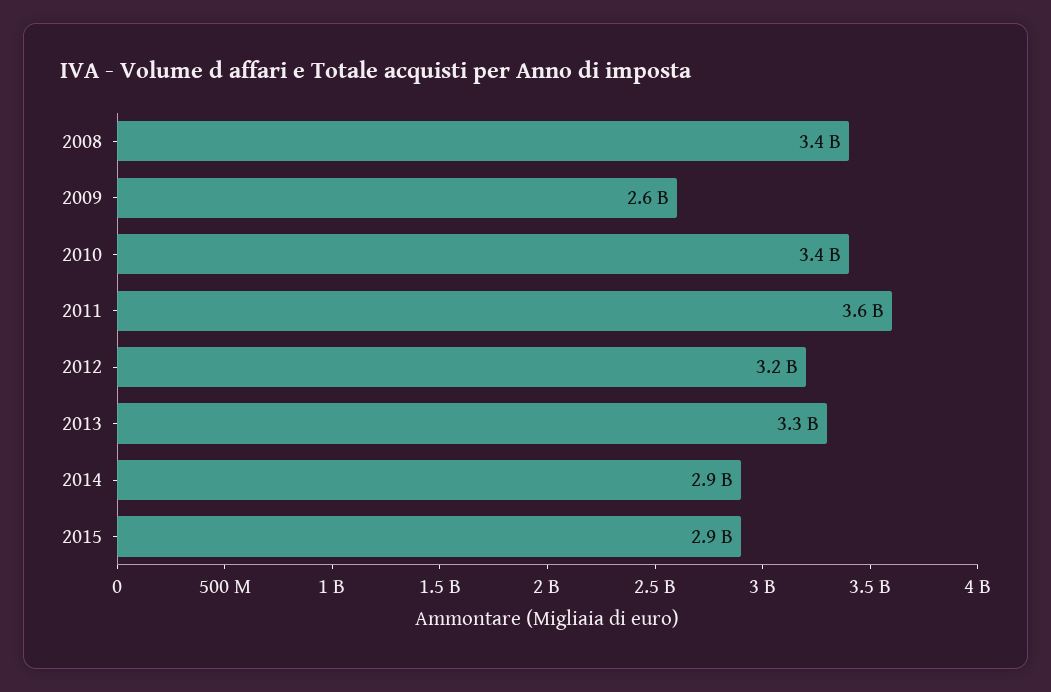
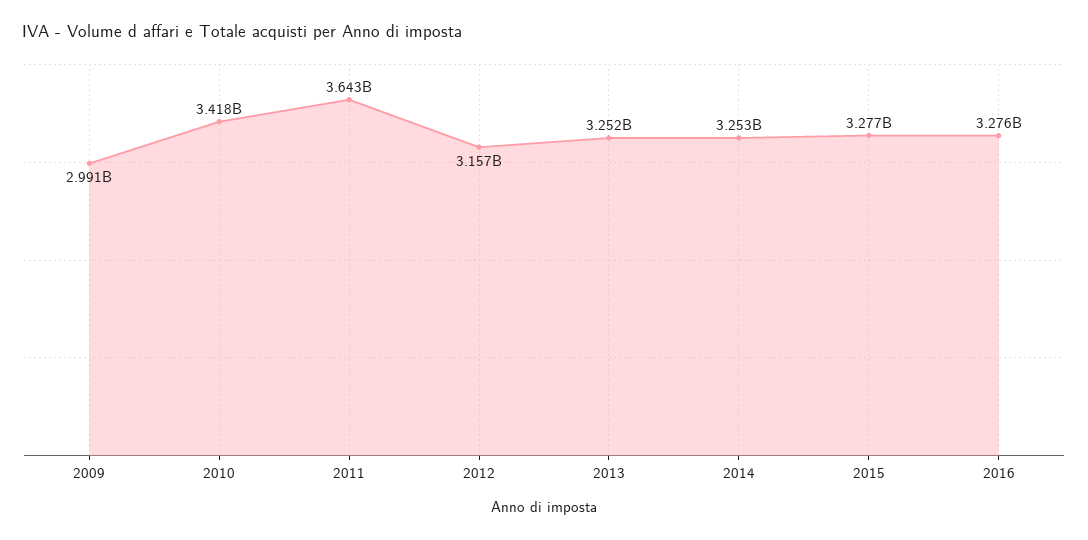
2008: 3400000000 -> none
2009: 2600000000 -> 2991000000
2014: 2900000000 -> 3253000000
2015: 2900000000 -> 3277000000
2016: none -> 3276000000

